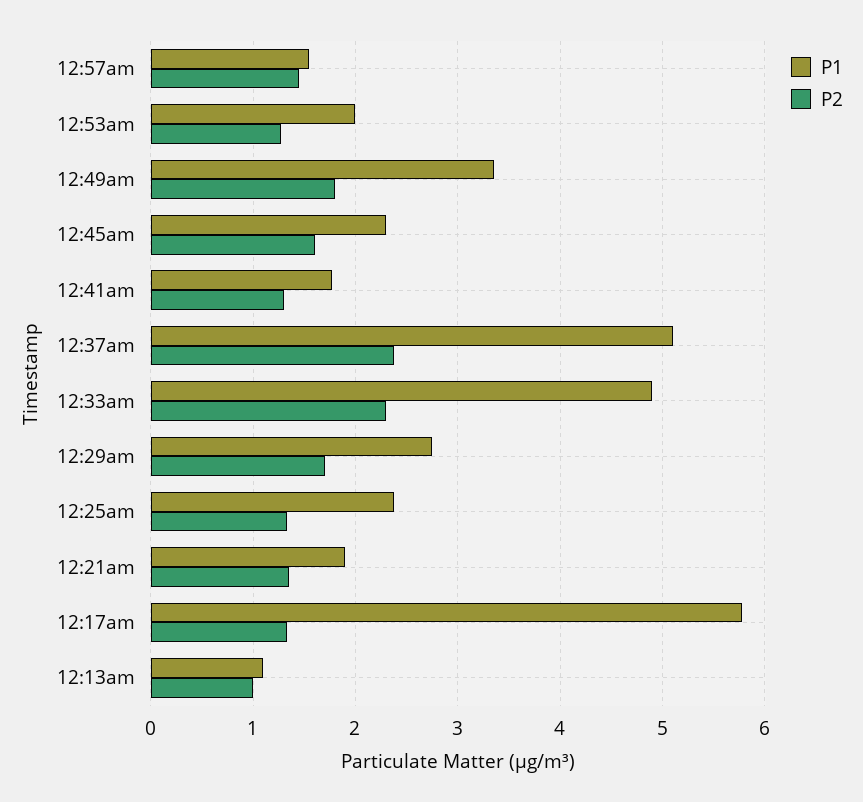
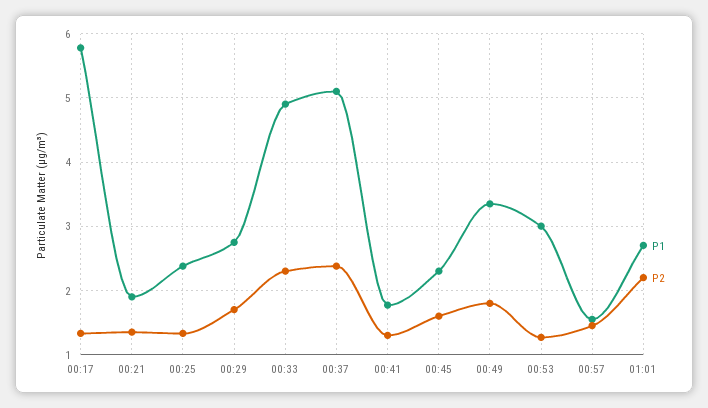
P1, 12:53am: 2 -> 3
P1, 12:13am: 1.1 -> none
P2, 12:13am: 1 -> none
P1, 01:01: none -> 2.7
P2, 01:01: none -> 2.2

